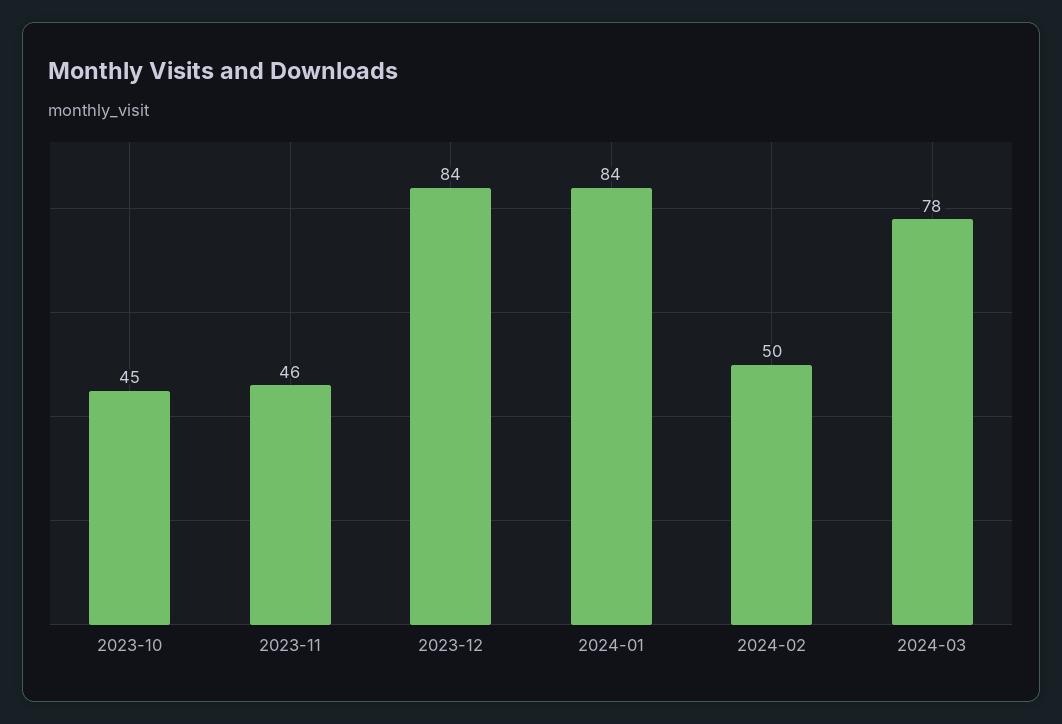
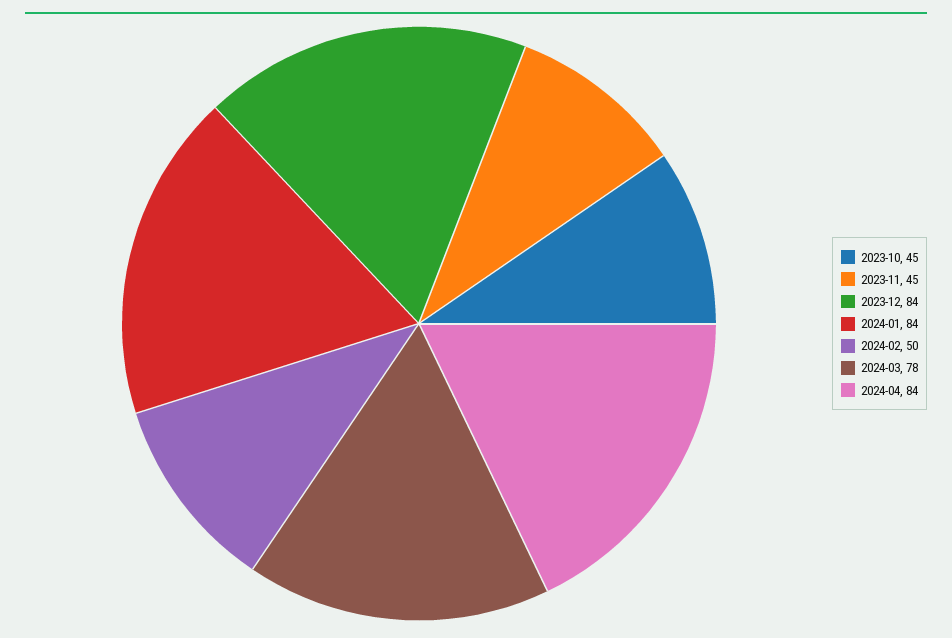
2023-11: 46 -> 45
2024-04: none -> 84

